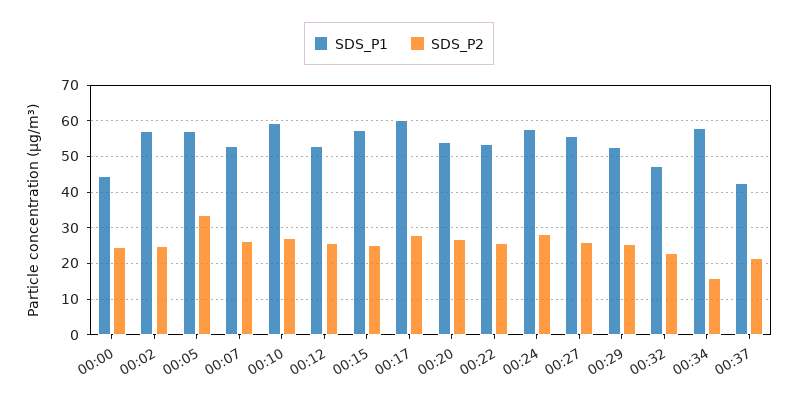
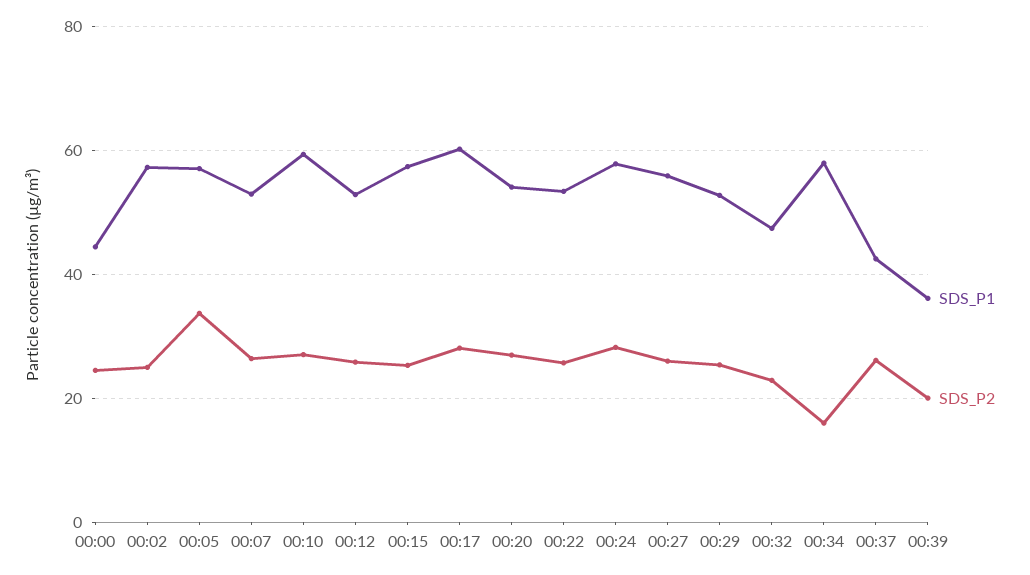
SDS_P2, 00:37: 22 -> 26
SDS_P1, 00:39: none -> 36
SDS_P2, 00:39: none -> 20

